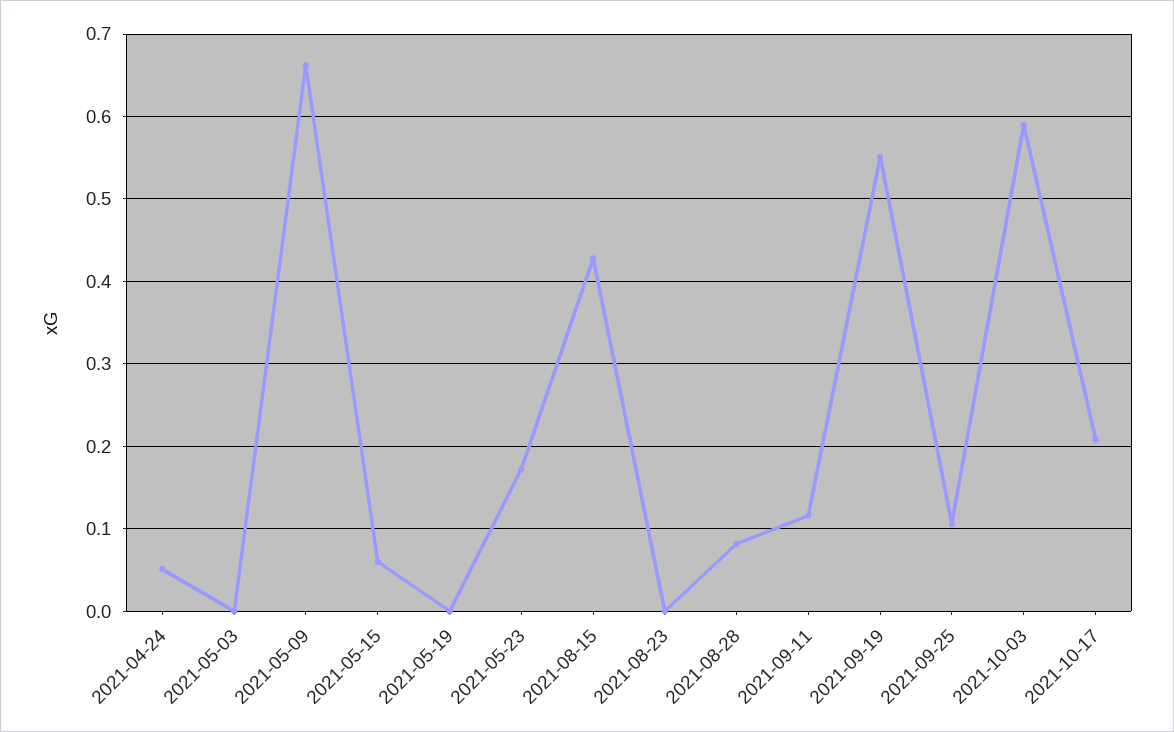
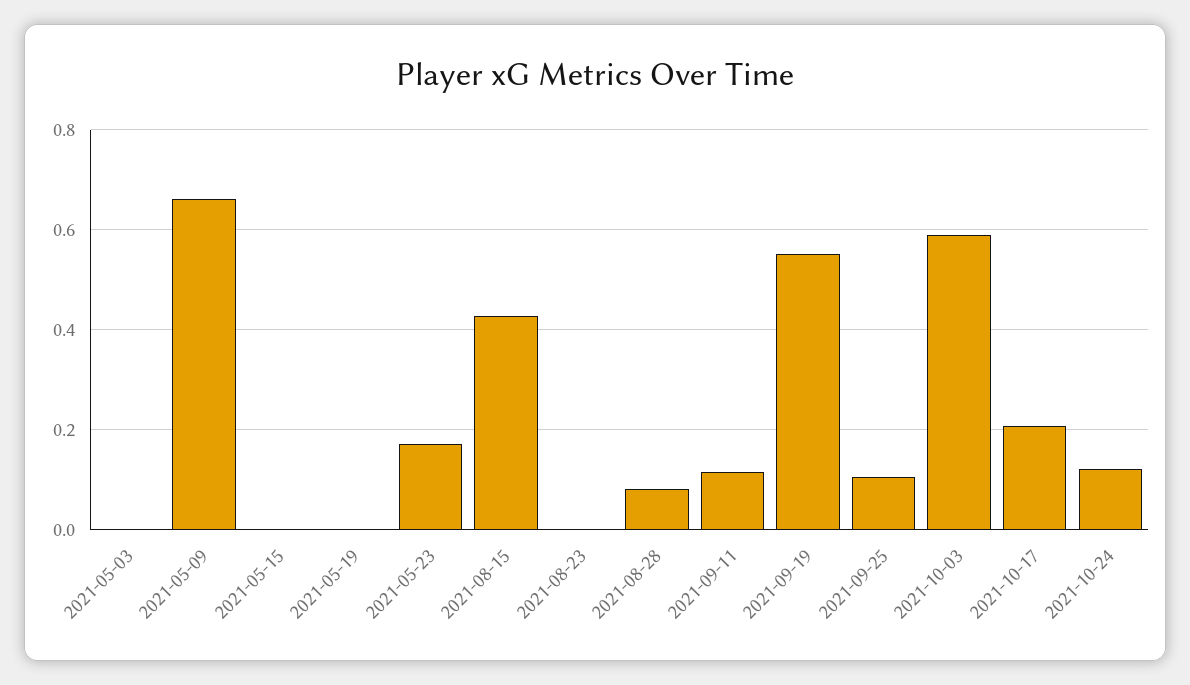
2021-04-24: 0.05 -> none
2021-05-15: 0.06 -> 0
2021-10-24: none -> 0.12

